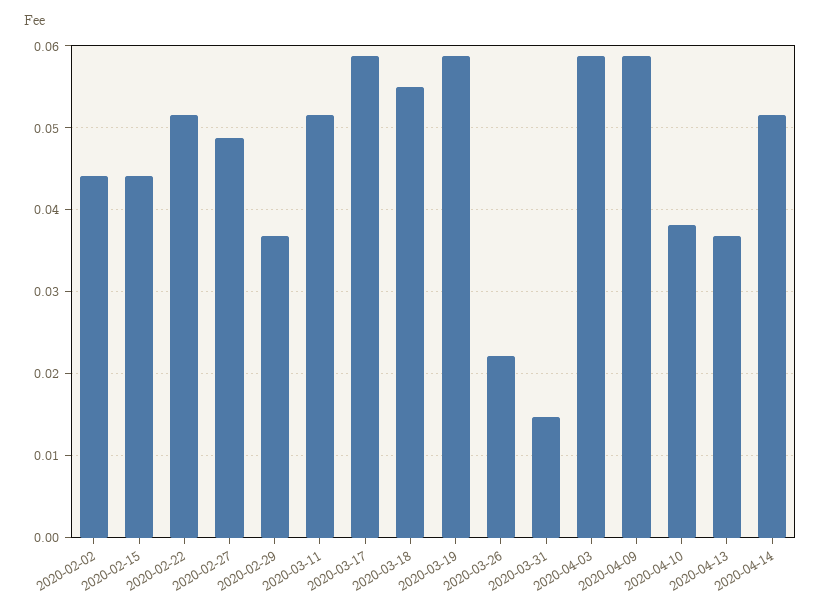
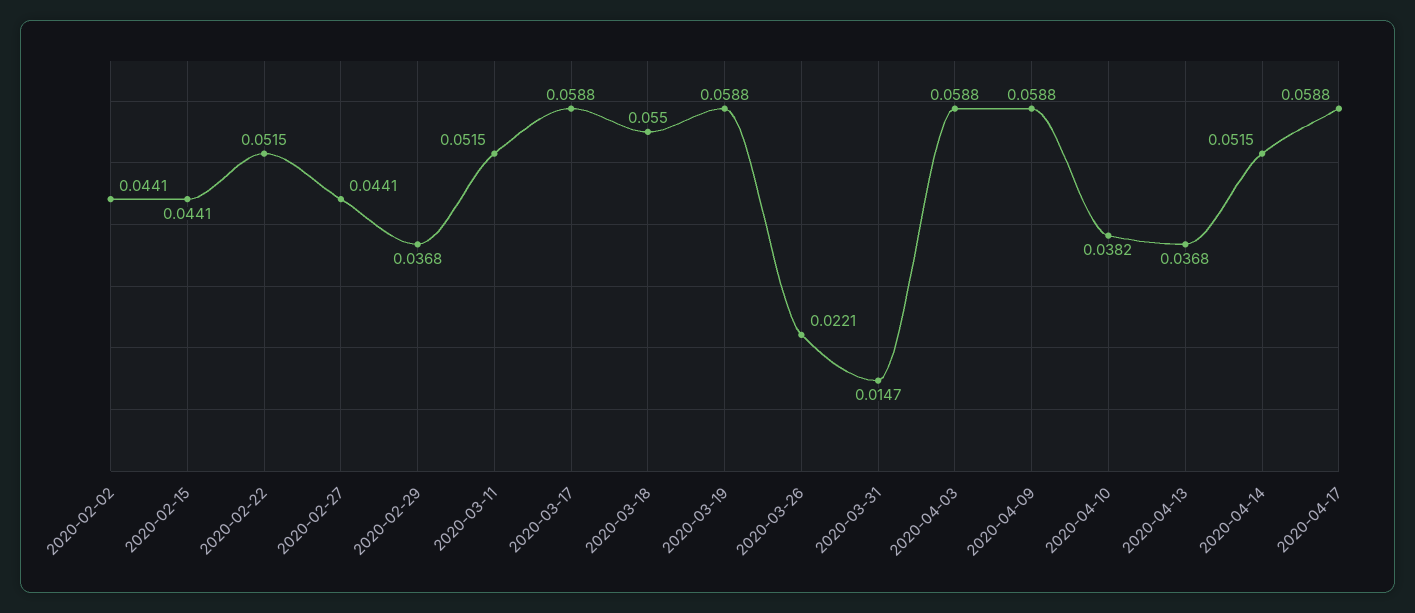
2020-02-27: 0.049 -> 0.0441
2020-04-17: none -> 0.0588

